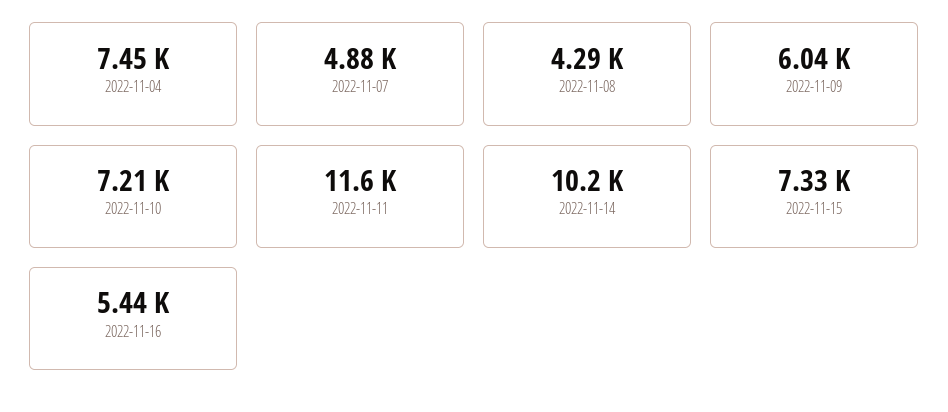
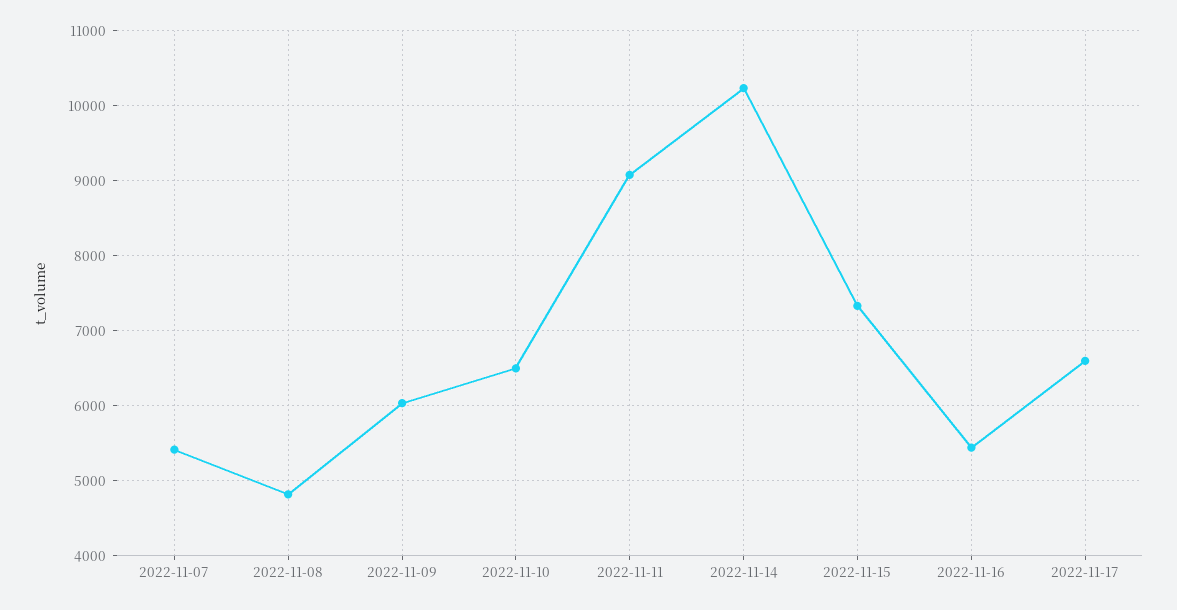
2022-11-04: 7450 -> none
2022-11-07: 4880 -> 5400
2022-11-08: 4290 -> 4800
2022-11-10: 7210 -> 6500
2022-11-11: 11600 -> 9100
2022-11-17: none -> 6600

